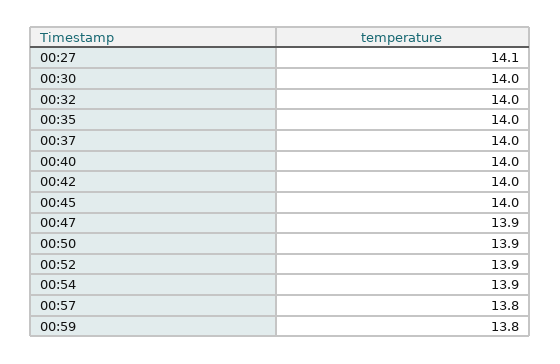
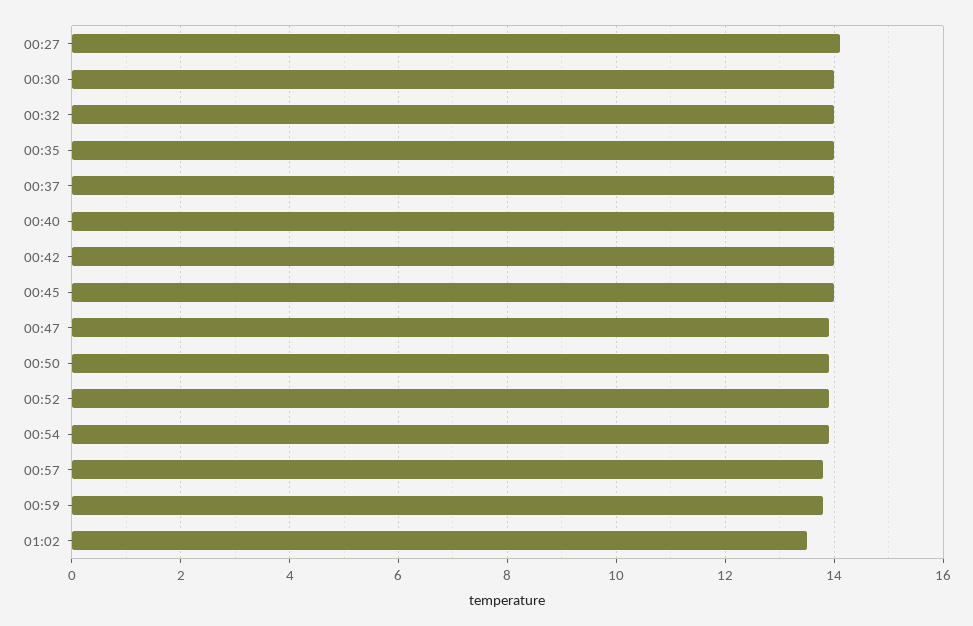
01:02: none -> 13.5

